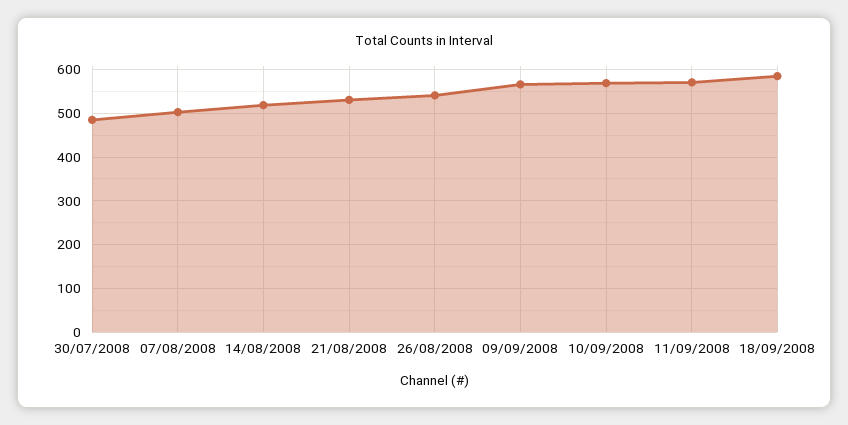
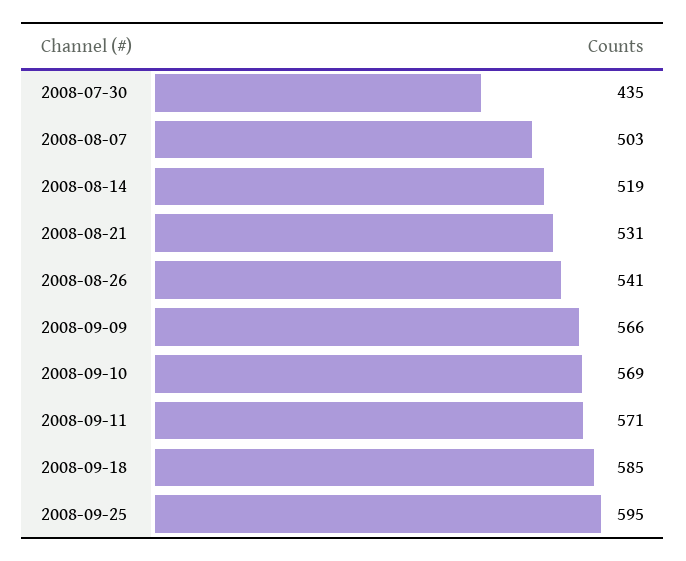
30/07/2008: 480 -> 435
2008-09-25: none -> 595

